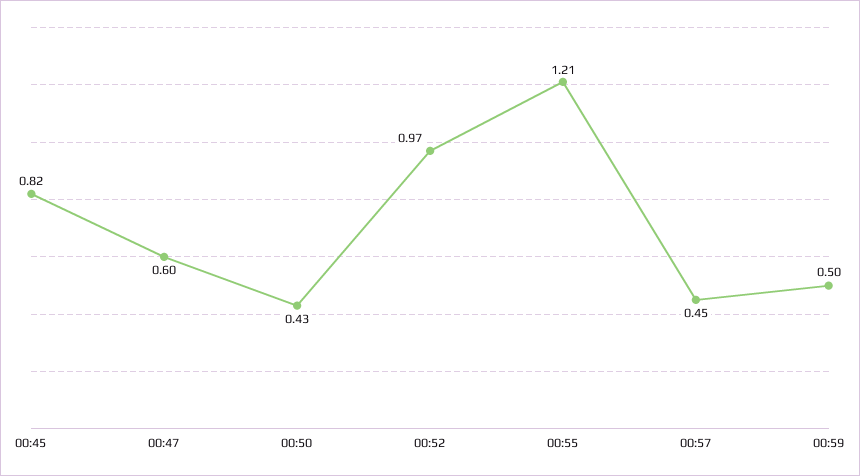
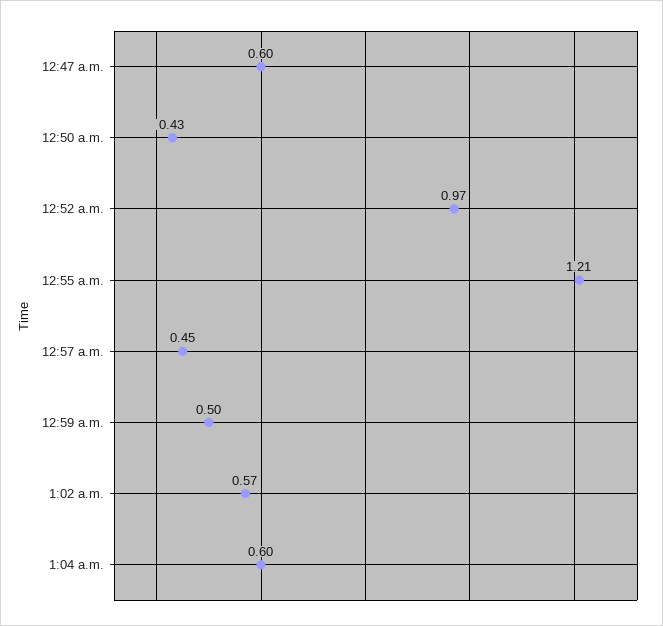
00:45: 0.82 -> none
1:02 a.m.: none -> 0.57
1:04 a.m.: none -> 0.6

